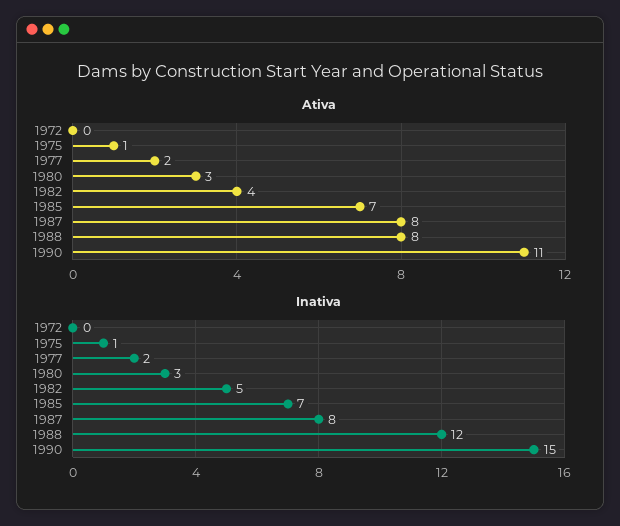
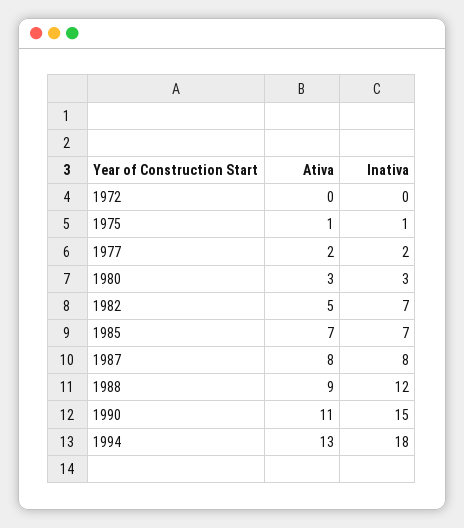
Ativa, 1982: 4 -> 5
Ativa, 1988: 8 -> 9
Inativa, 1982: 5 -> 7
Ativa, 1994: none -> 13
Inativa, 1994: none -> 18

